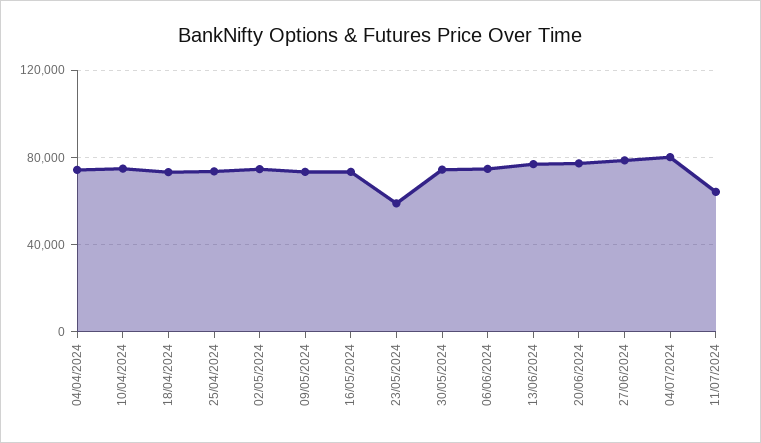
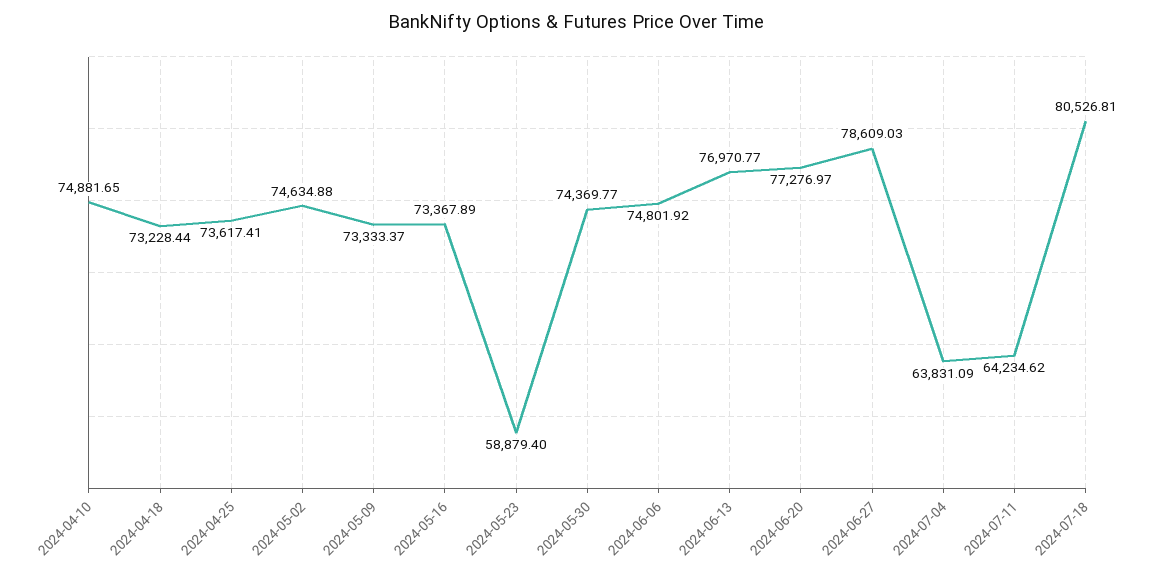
04/04/2024: 75000 -> none
04/07/2024: 80000 -> 63831.09
2024-07-18: none -> 80526.81

